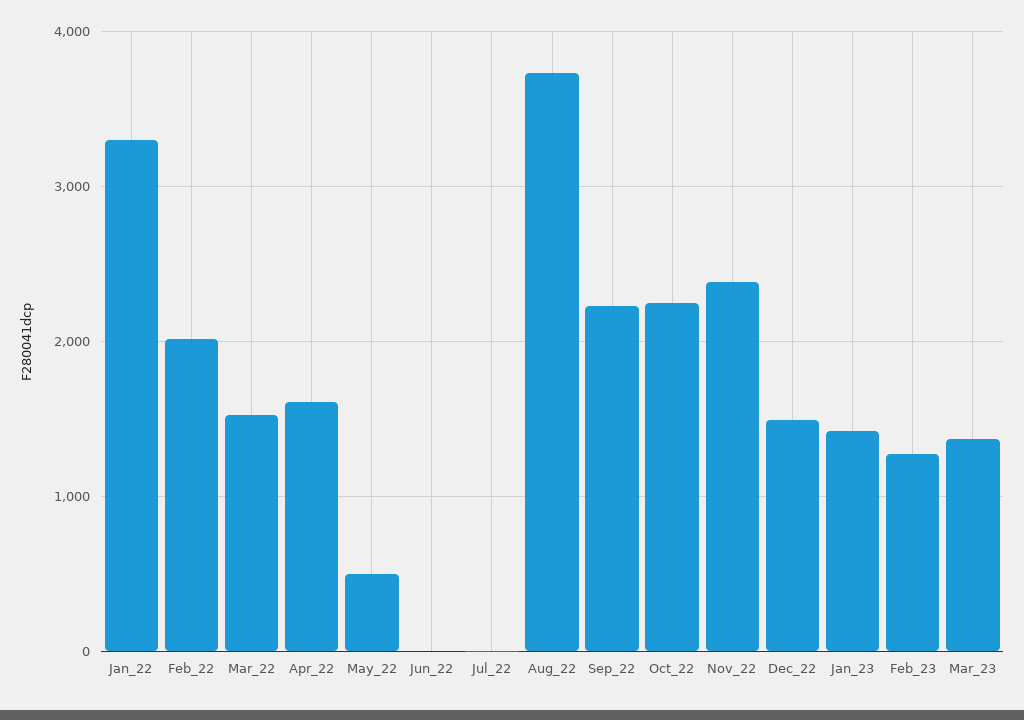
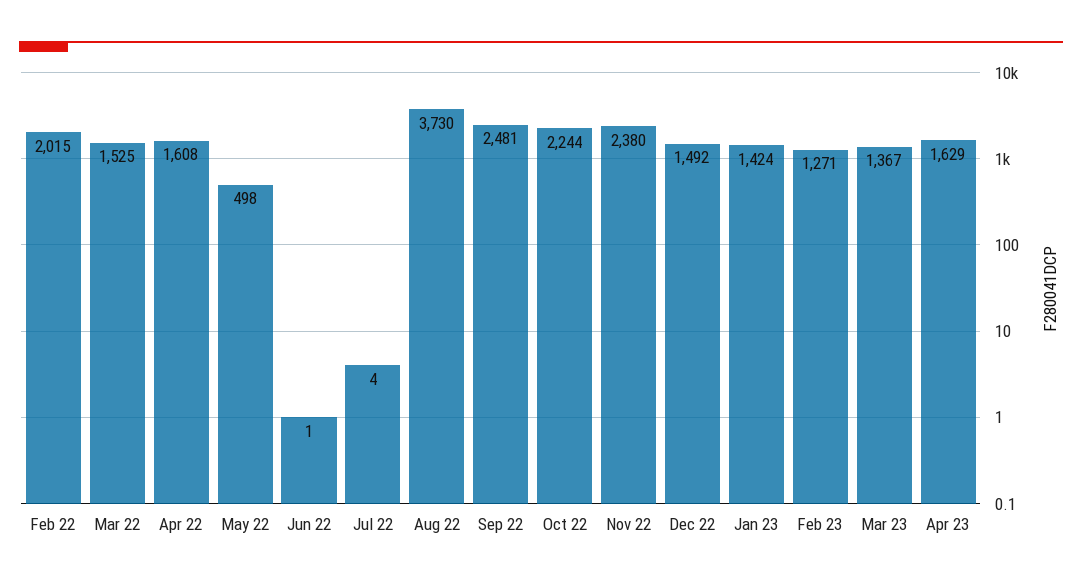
Jan_22: 3300 -> none
Sep_22: 2200 -> 2481
Apr 23: none -> 1629

